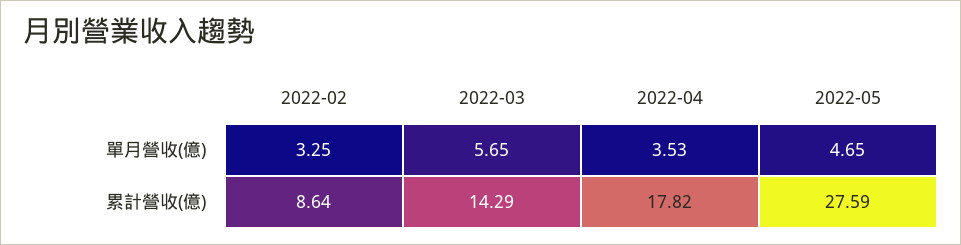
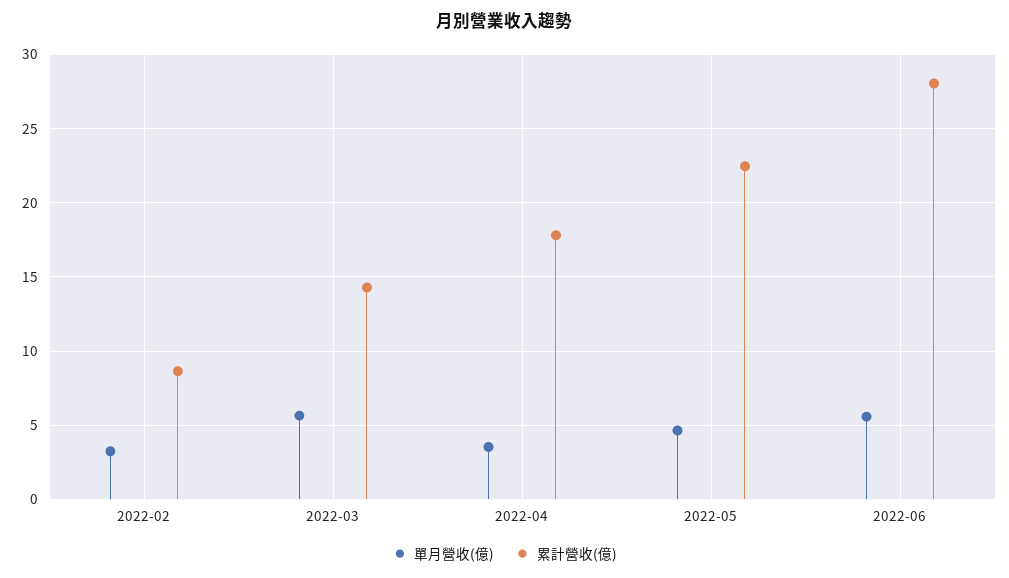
累計營收(億), 2022-05: 27.59 -> 22.5
單月營收(億), 2022-06: none -> 5.5
累計營收(億), 2022-06: none -> 28

